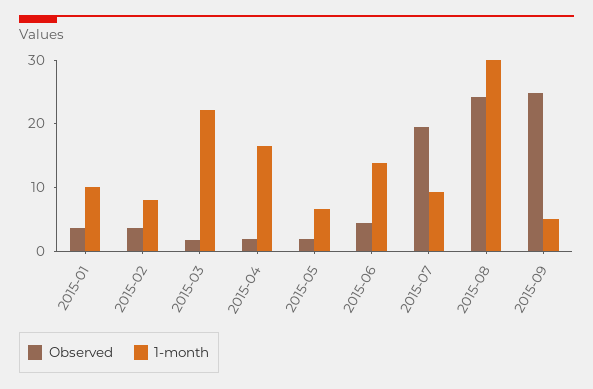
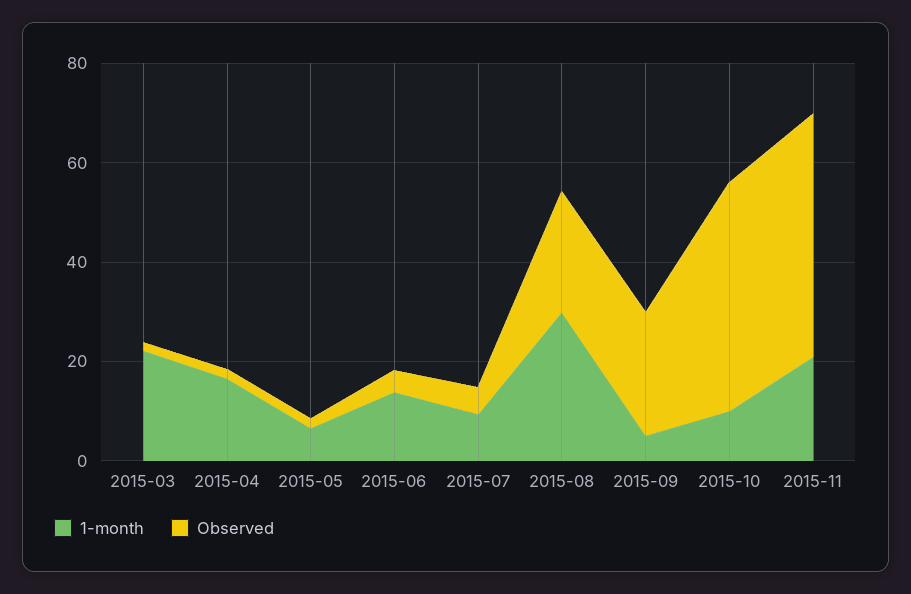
Observed, 2015-01: 4 -> none
1-month, 2015-01: 10 -> none
Observed, 2015-02: 4 -> none
1-month, 2015-02: 8 -> none
Observed, 2015-07: 20 -> 5
1-month, 2015-10: none -> 10
Observed, 2015-10: none -> 45
1-month, 2015-11: none -> 20
Observed, 2015-11: none -> 50

